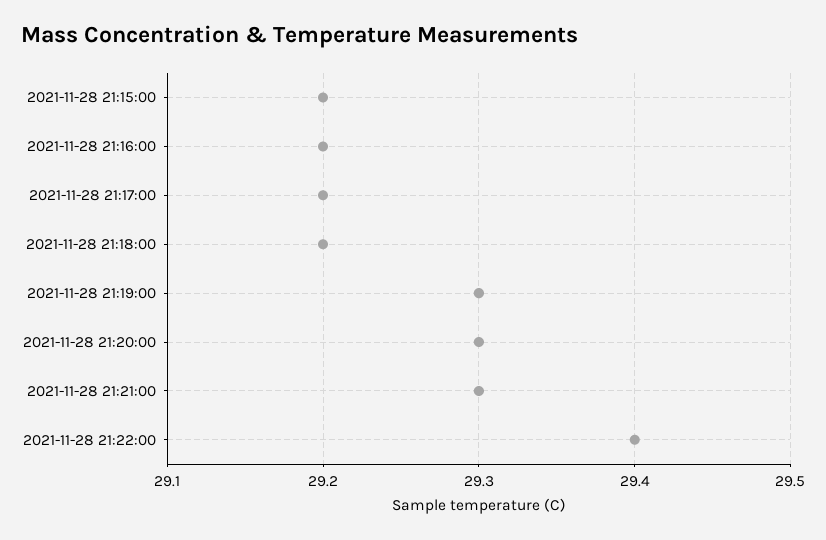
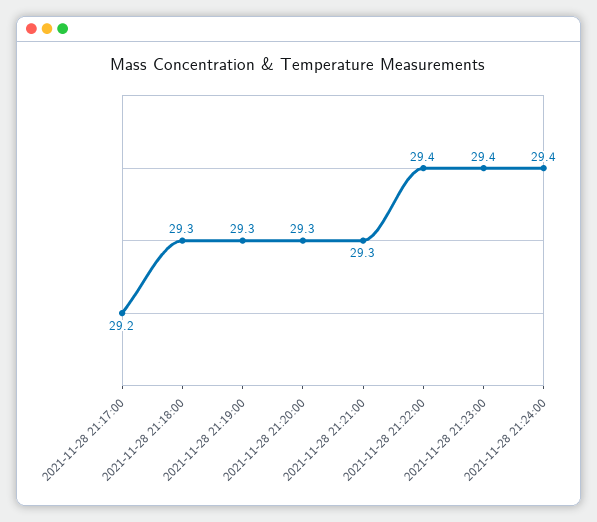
2021-11-28 21:15:00: 29.2 -> none
2021-11-28 21:16:00: 29.2 -> none
2021-11-28 21:18:00: 29.2 -> 29.3
2021-11-28 21:23:00: none -> 29.4
2021-11-28 21:24:00: none -> 29.4

